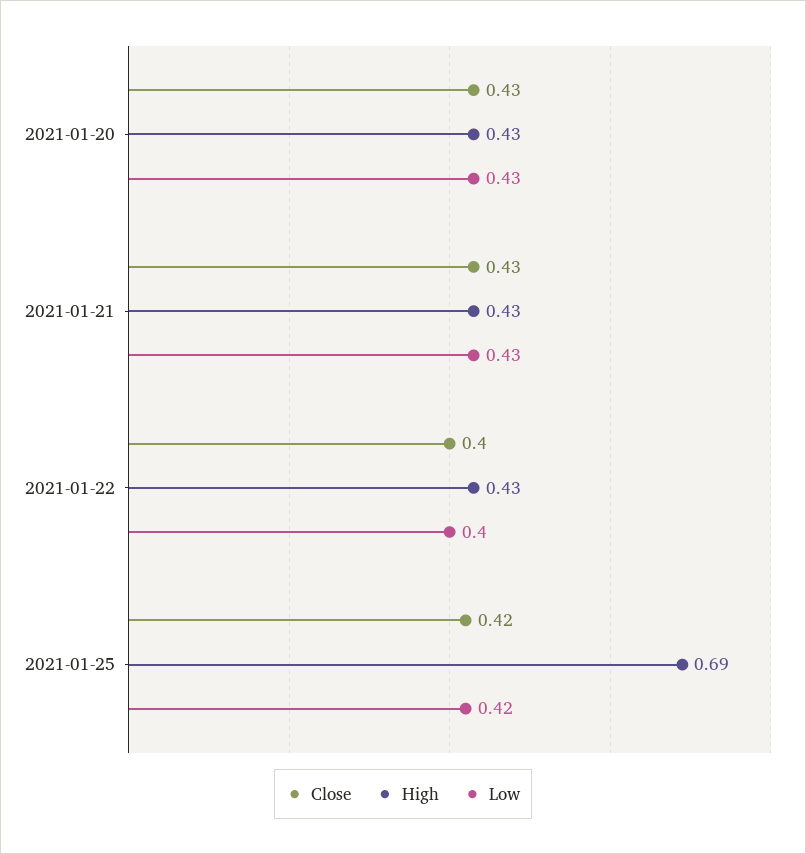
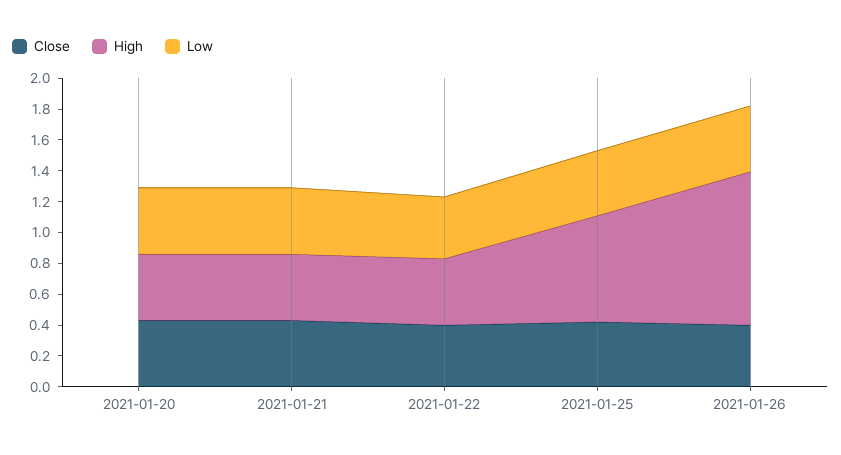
Close, 2021-01-26: none -> 0.4
High, 2021-01-26: none -> 1
Low, 2021-01-26: none -> 0.4

